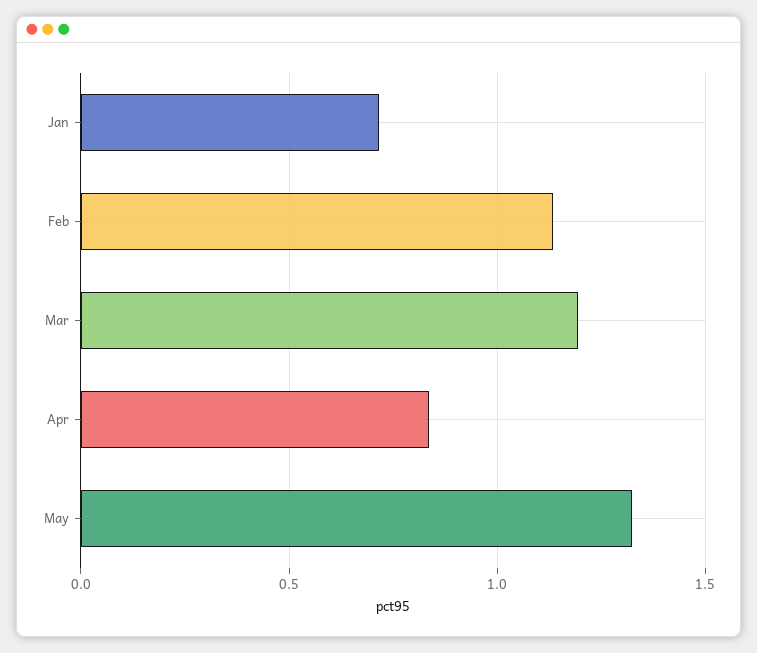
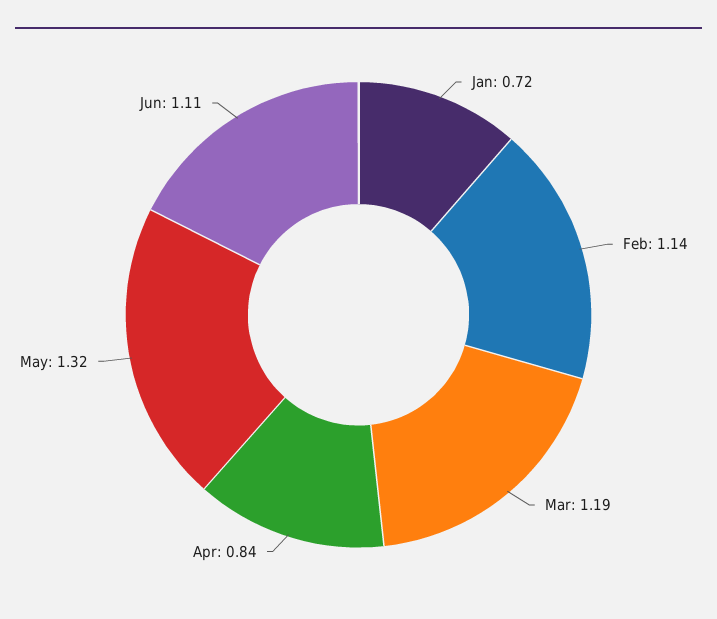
Jun: none -> 1.11

